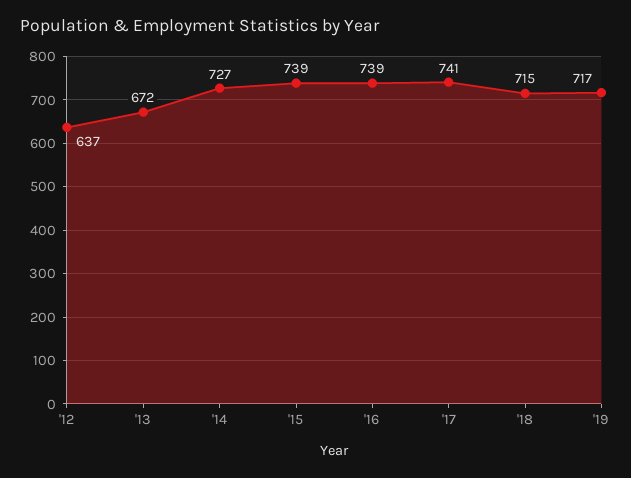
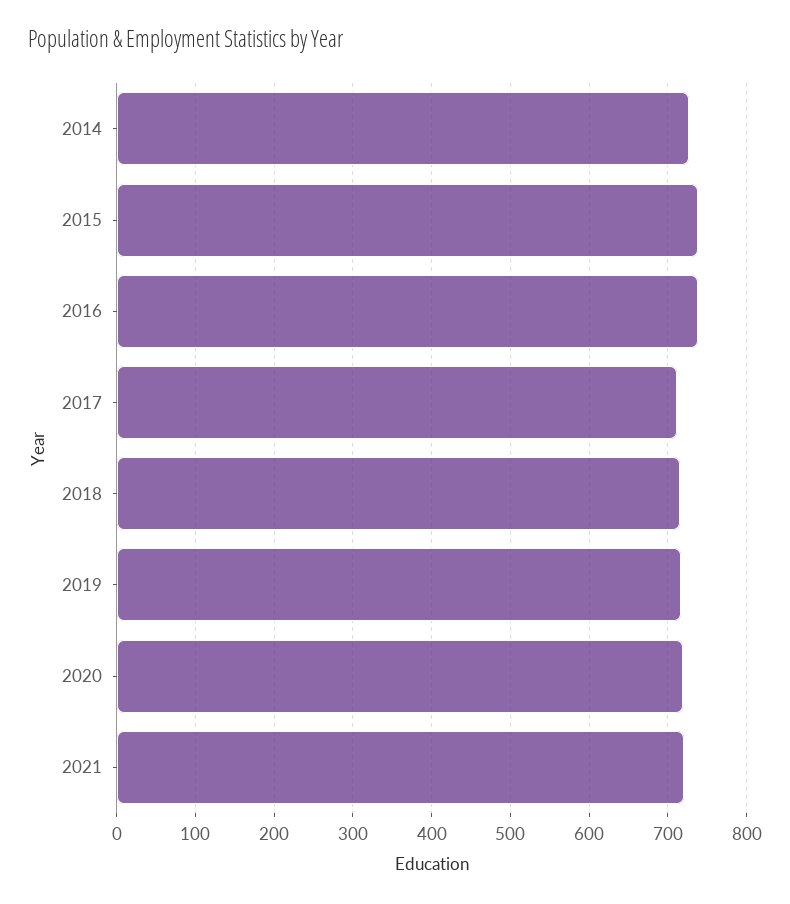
'12: 637 -> none
'13: 672 -> none
'17: 741 -> 710
2020: none -> 720
2021: none -> 720

